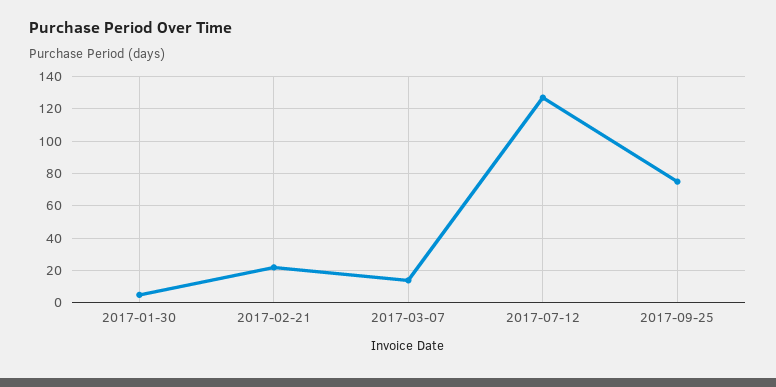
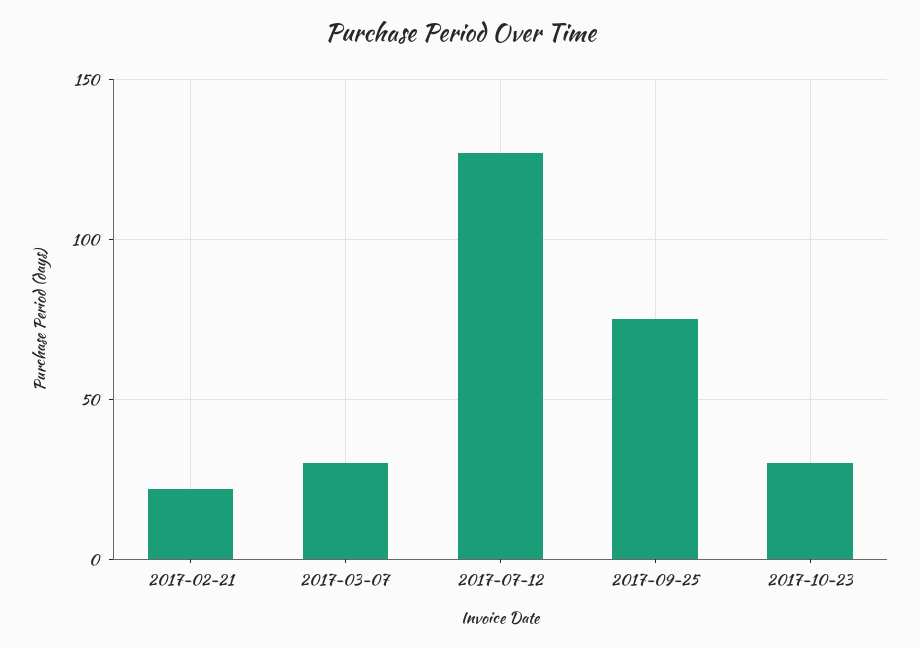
2017-01-30: 5 -> none
2017-03-07: 15 -> 30
2017-10-23: none -> 30

